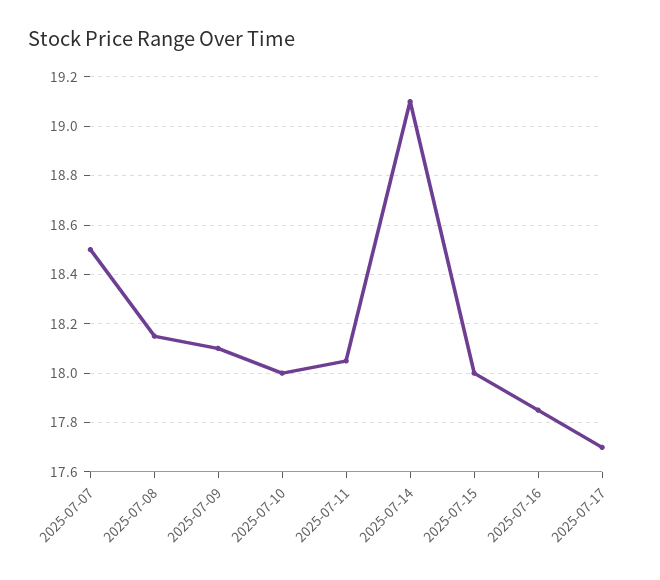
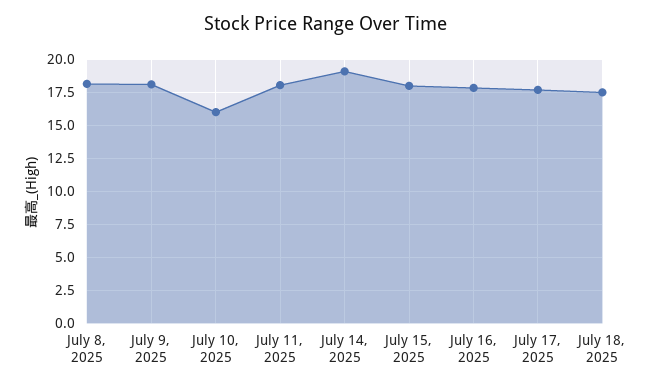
2025-07-07: 18.5 -> none
2025-07-10: 18 -> 16
July 18, 2025: none -> 17.5

